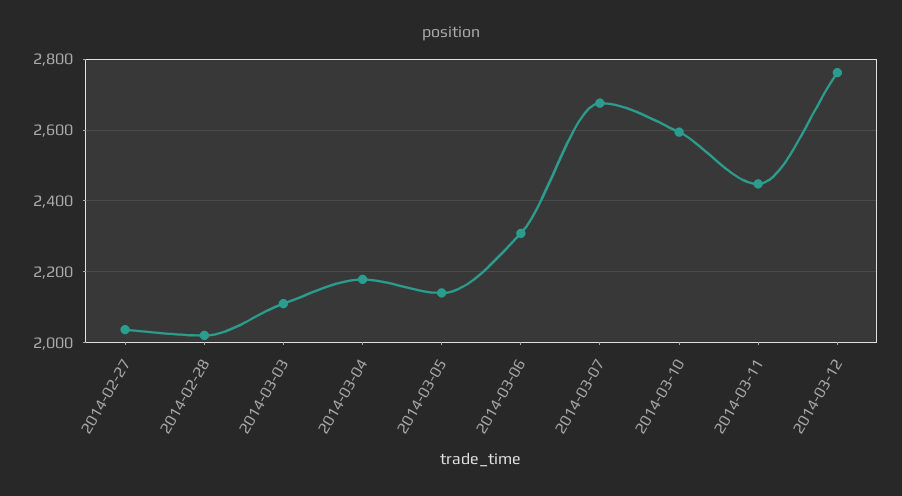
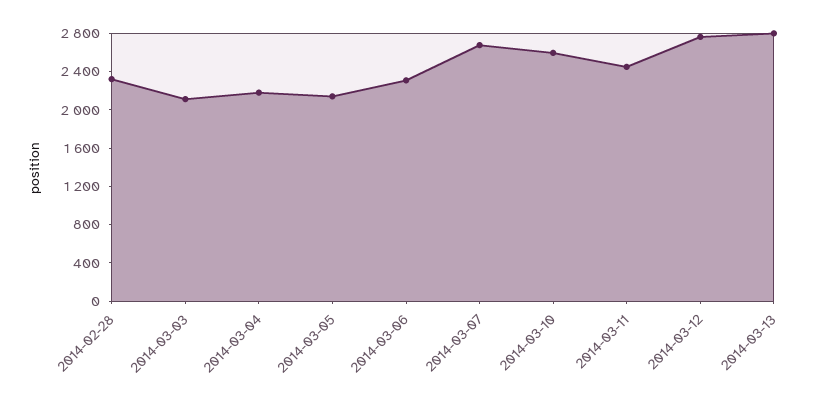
2014-02-27: 2040 -> none
2014-02-28: 2020 -> 2300
2014-03-13: none -> 2800

